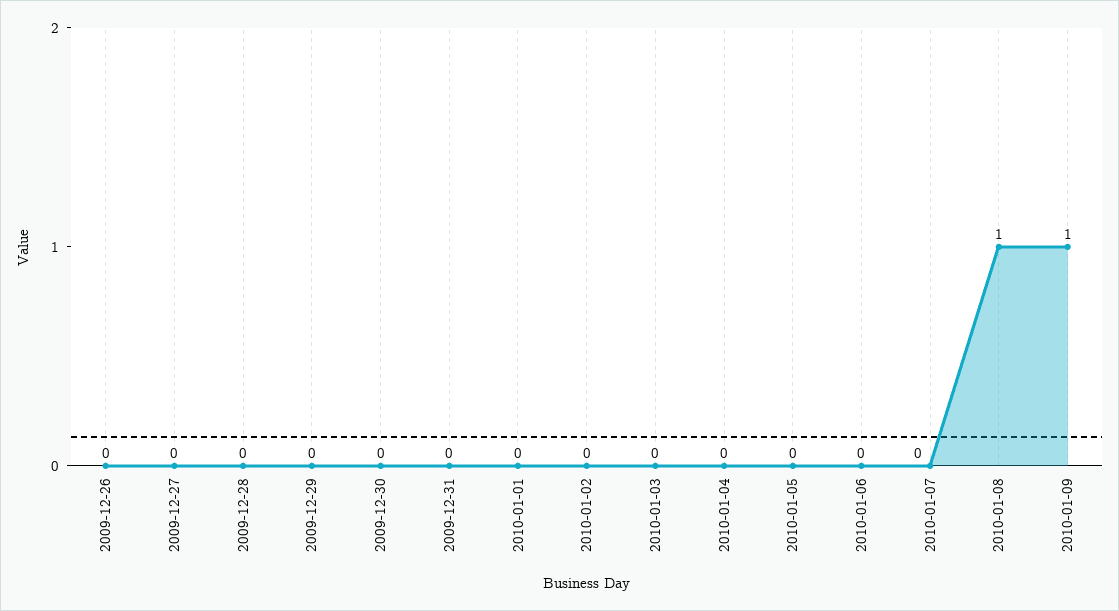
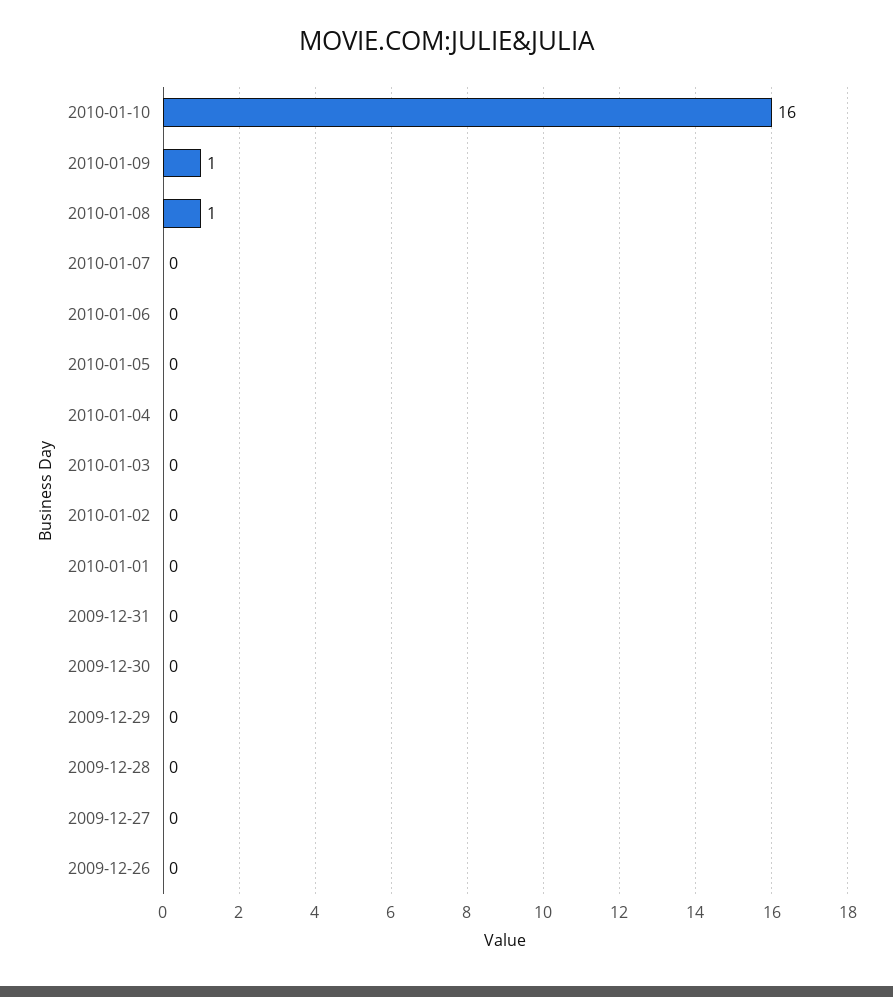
2010-01-10: none -> 16

